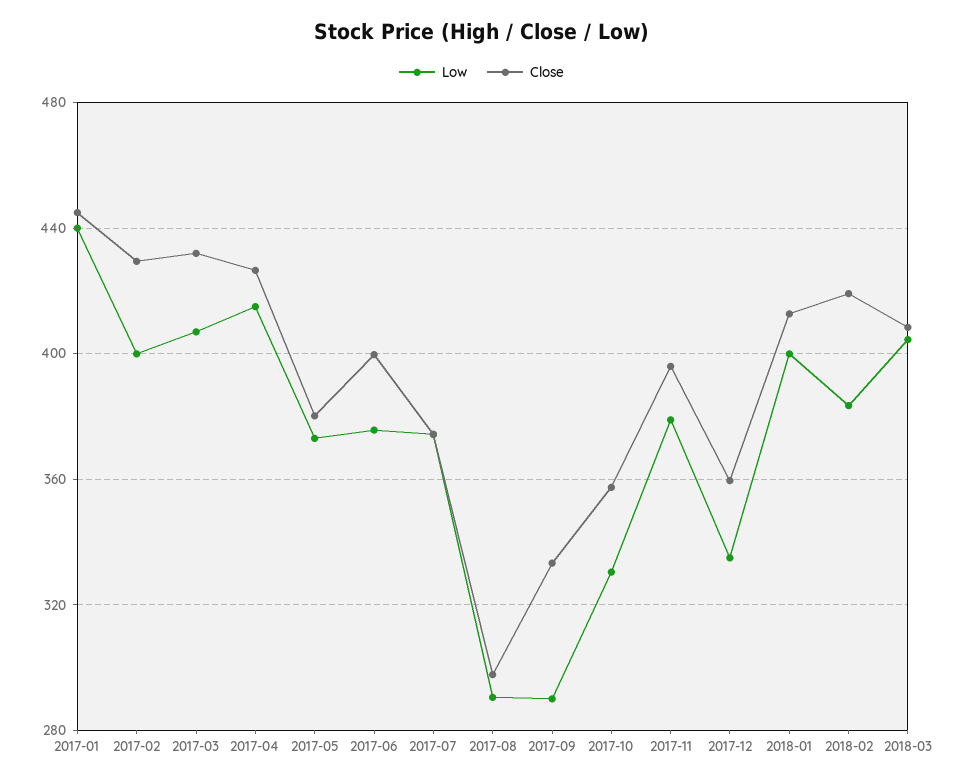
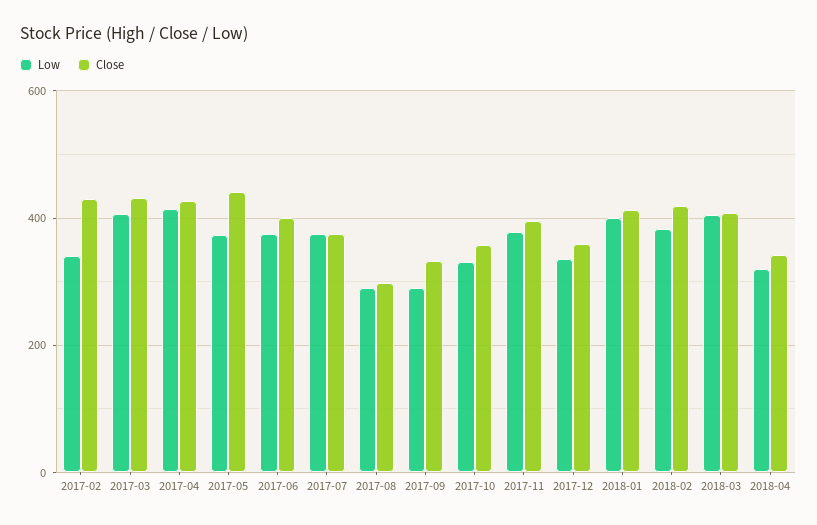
Low, 2017-01: 440 -> none
Close, 2017-01: 445 -> none
Low, 2017-02: 400 -> 340
Close, 2017-05: 380 -> 440
Low, 2018-04: none -> 320
Close, 2018-04: none -> 340

